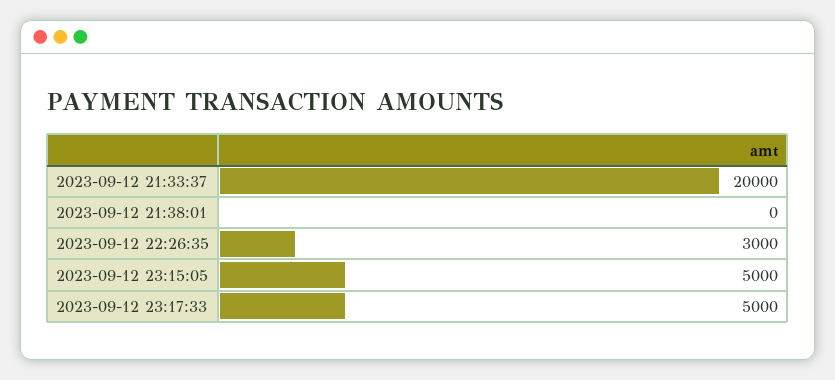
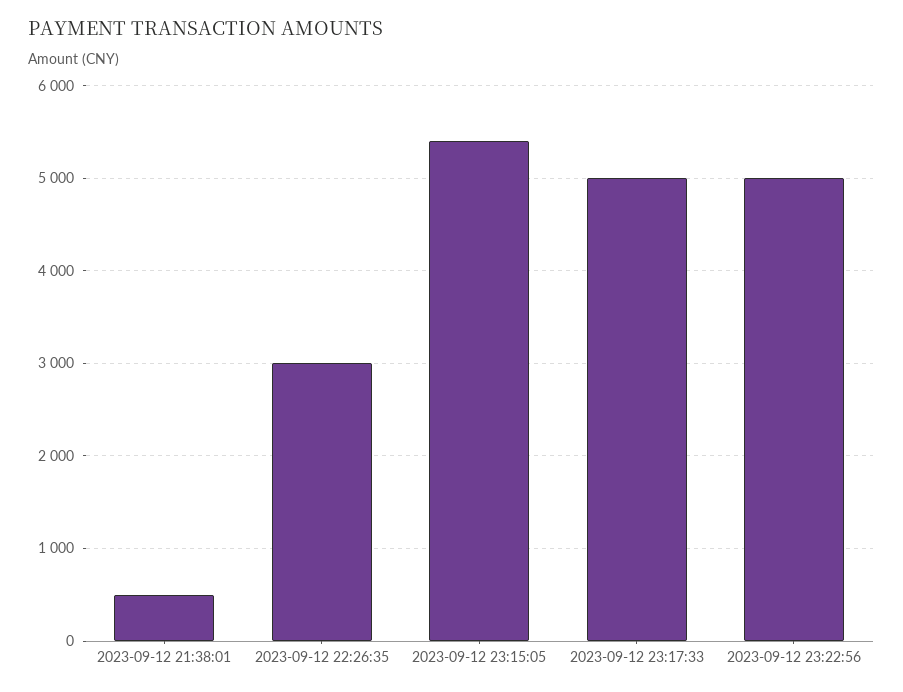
2023-09-12 21:33:37: 20000 -> none
2023-09-12 21:38:01: 0 -> 500
2023-09-12 23:15:05: 5000 -> 5400
2023-09-12 23:22:56: none -> 5000

